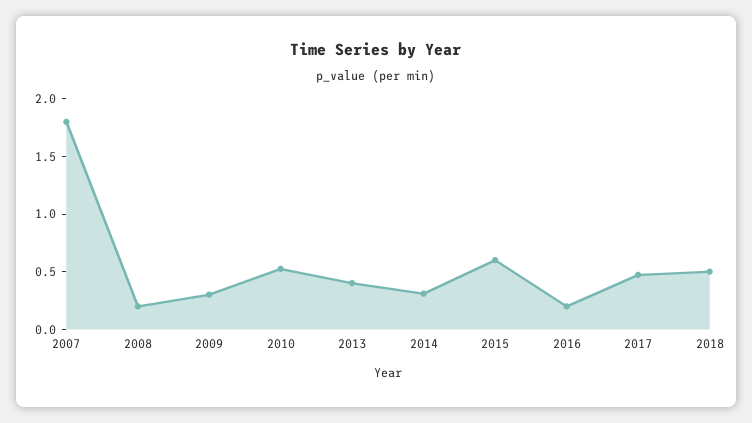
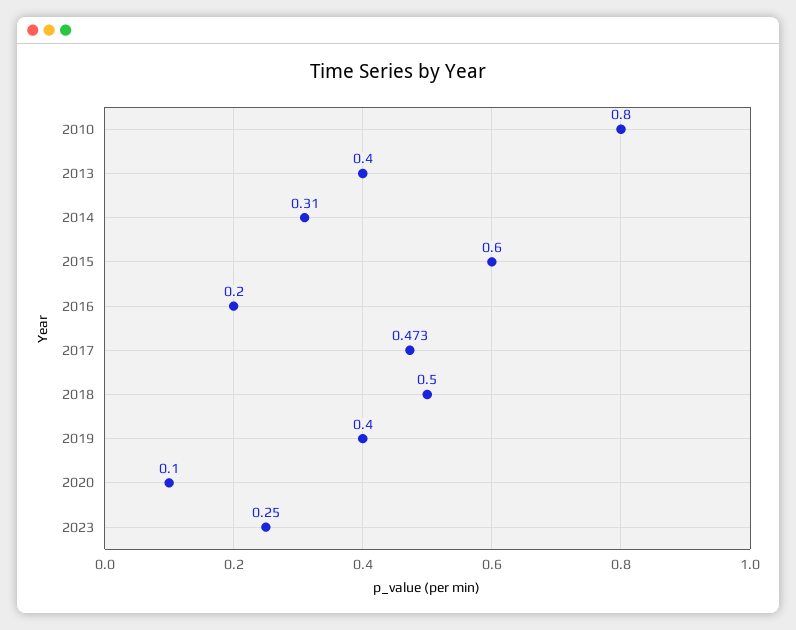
2007: 1.8 -> none
2008: 0.2 -> none
2009: 0.3 -> none
2010: 0.5 -> 0.8
2019: none -> 0.4
2020: none -> 0.1
2023: none -> 0.25

